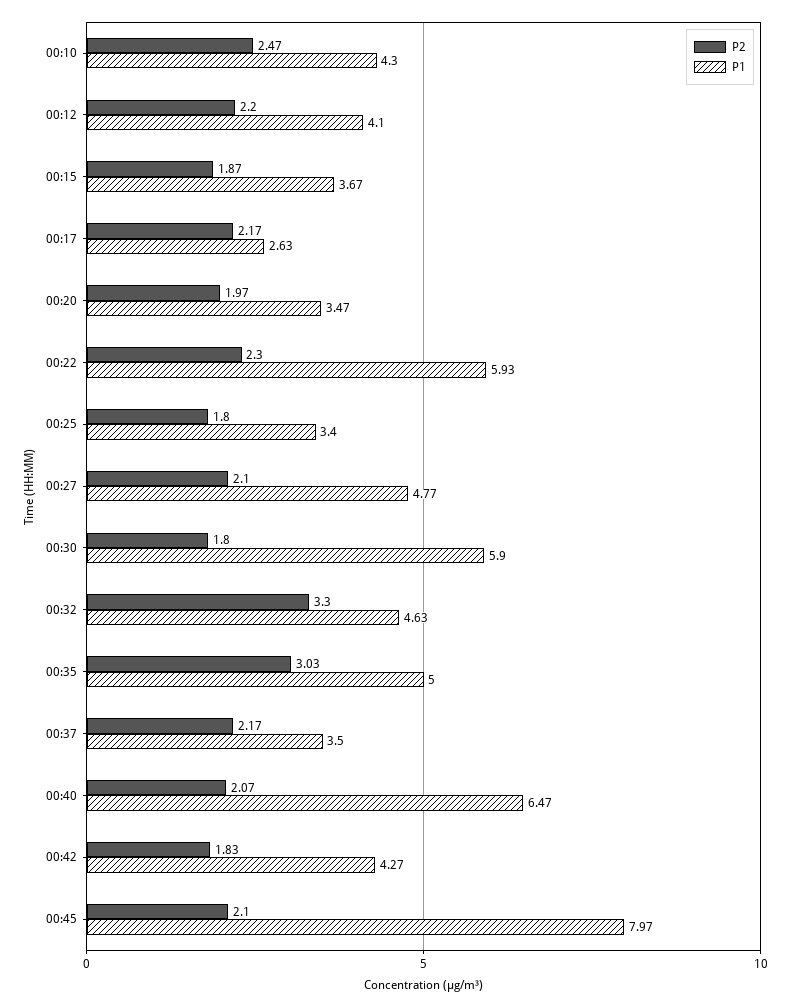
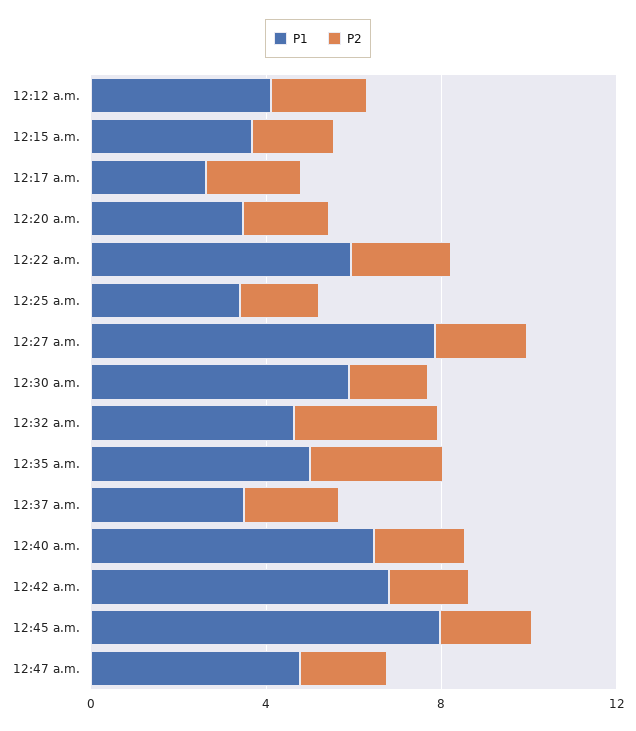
P2, 00:10: 2.47 -> none
P1, 00:10: 4.3 -> none
P1, 00:27: 4.77 -> 8
P1, 00:42: 4.27 -> 7
P1, 12:47 a.m.: none -> 5
P2, 12:47 a.m.: none -> 2

